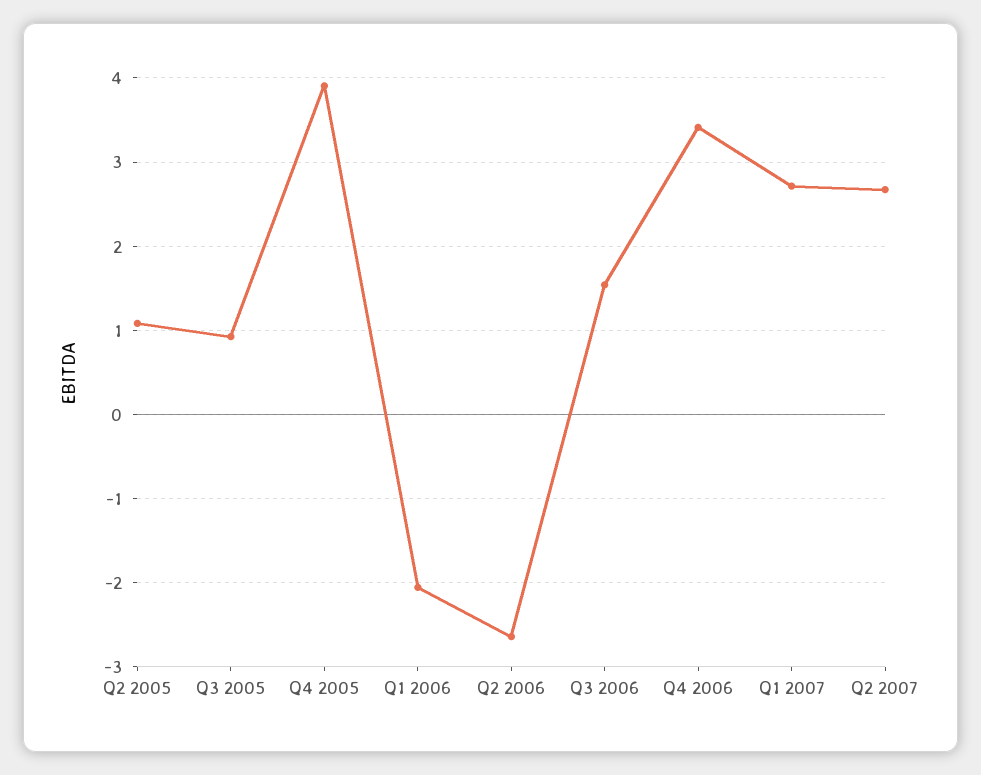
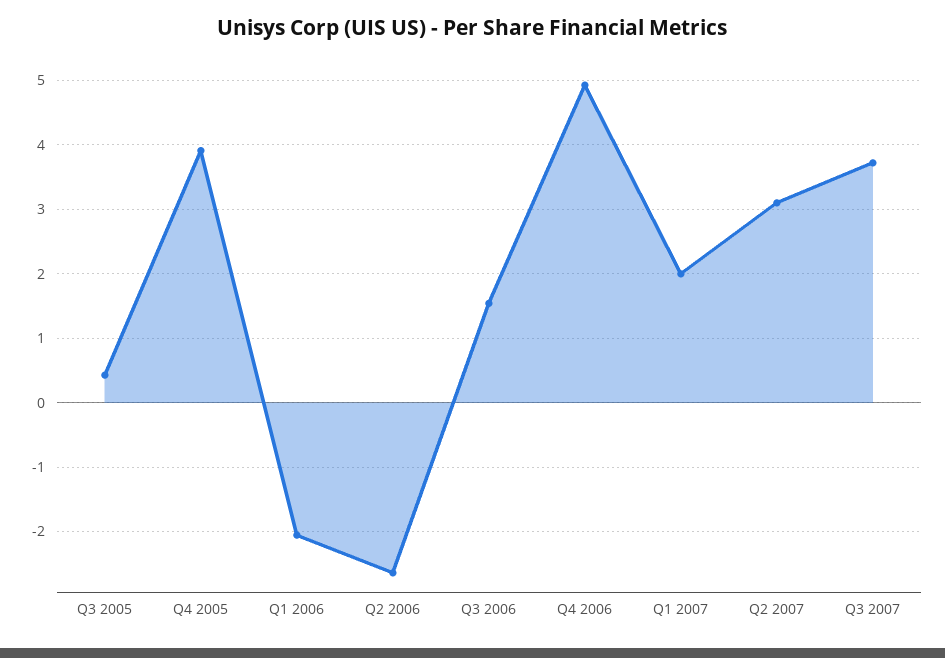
Q2 2005: 1.1 -> none
Q3 2005: 0.9 -> 0.4
Q4 2006: 3.4 -> 4.9
Q1 2007: 2.7 -> 2
Q2 2007: 2.7 -> 3.1
Q3 2007: none -> 3.7

